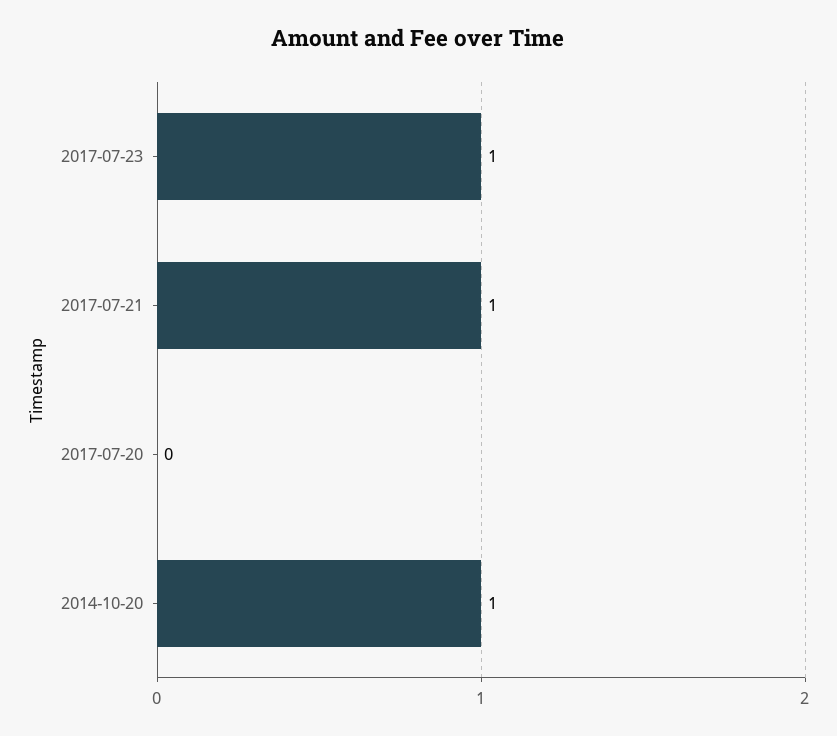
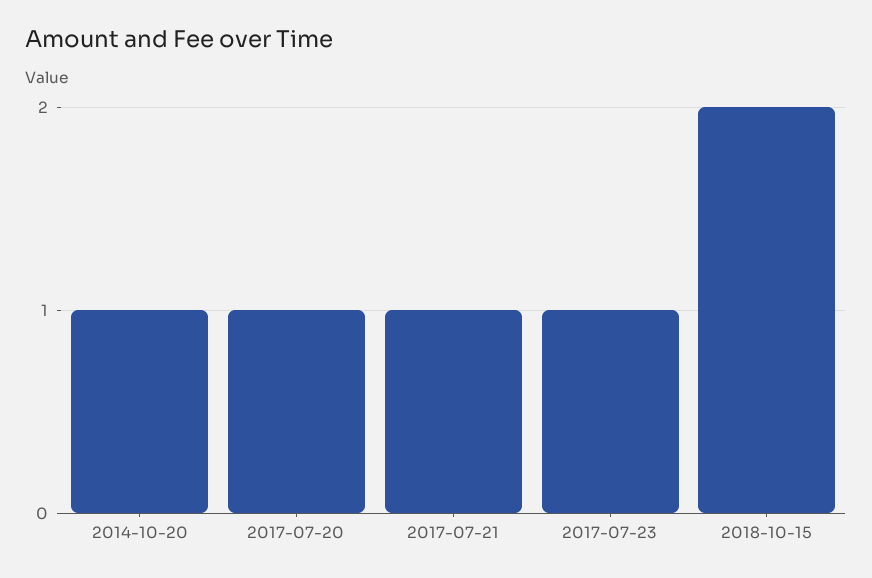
2017-07-20: 0 -> 1
2018-10-15: none -> 2

